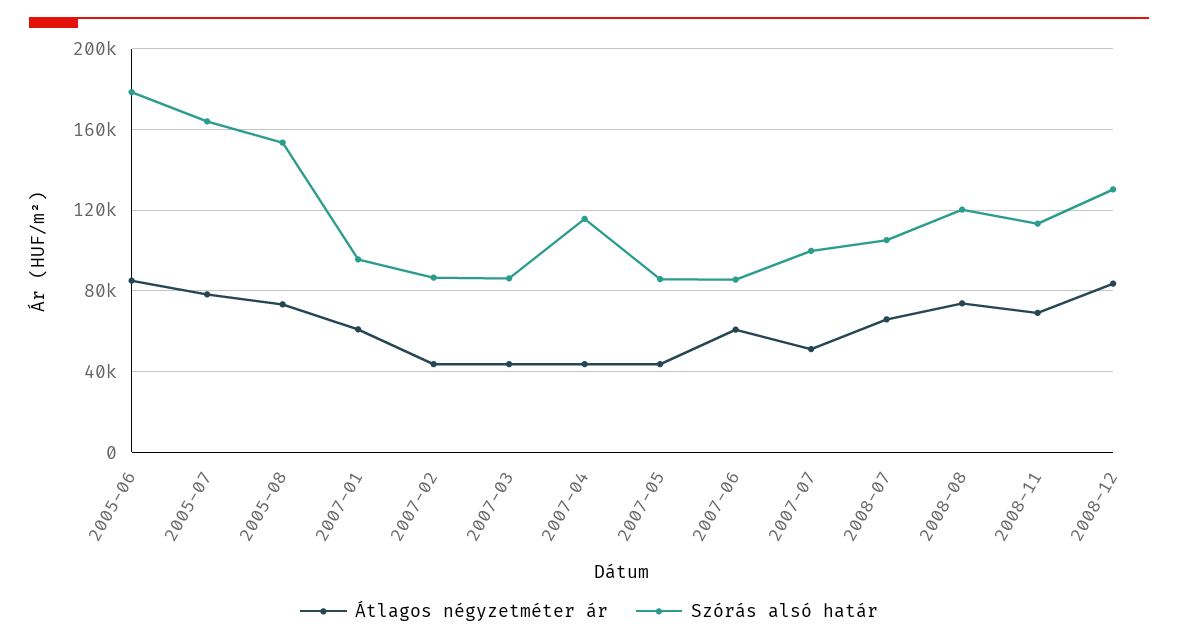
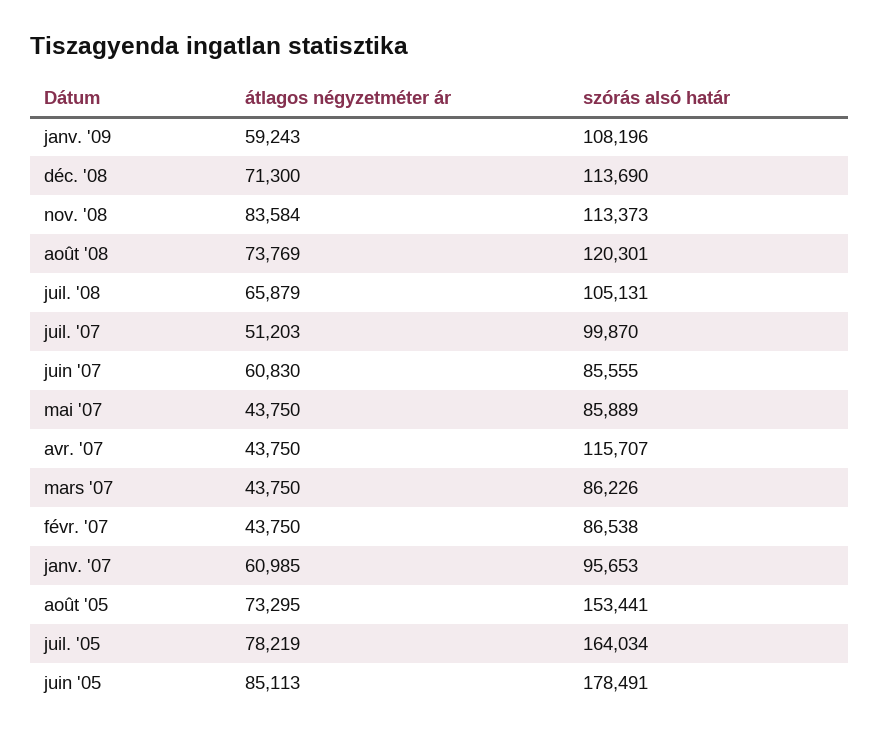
Átlagos négyzetméter ár, 2008-11: 70000 -> 83584
Átlagos négyzetméter ár, 2008-12: 85000 -> 71300
Szórás alsó határ, 2008-12: 130000 -> 113690
Átlagos négyzetméter ár, janv. '09: none -> 59243
Szórás alsó határ, janv. '09: none -> 108196

